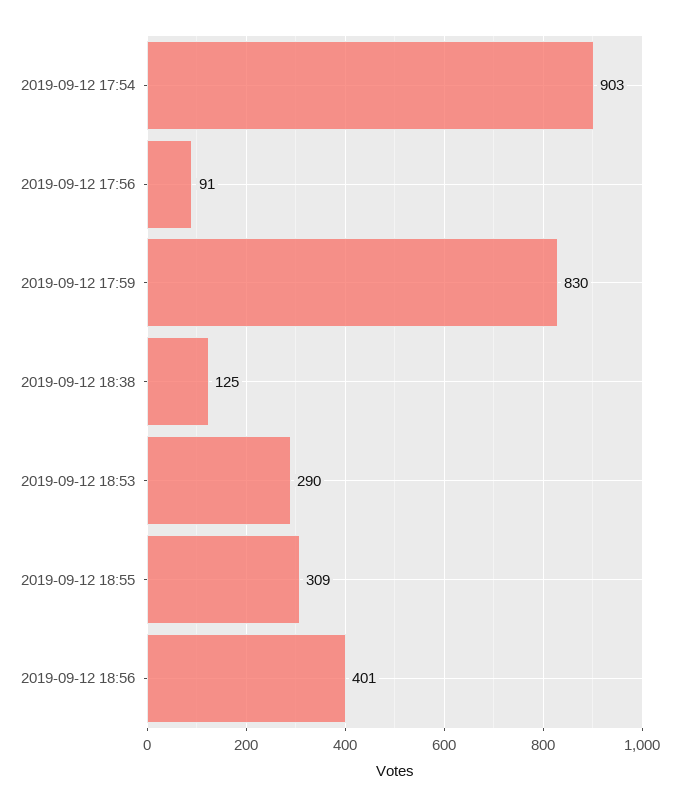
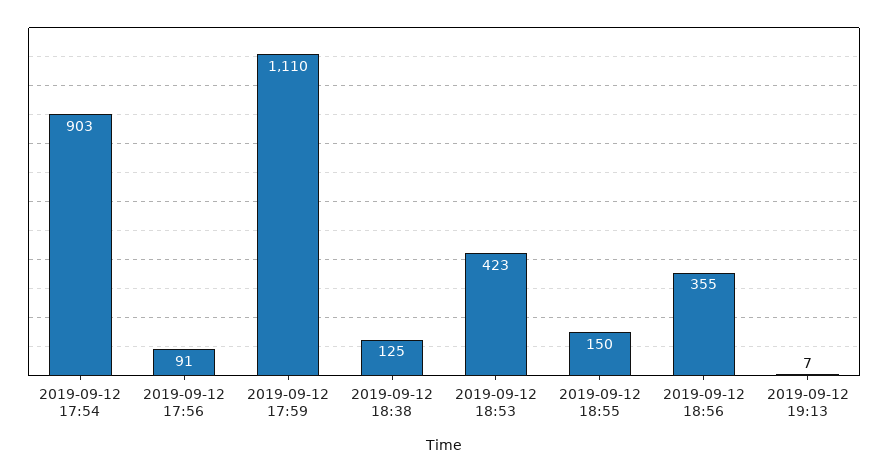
2019-09-12 17:59: 830 -> 1110
2019-09-12 18:53: 290 -> 423
2019-09-12 18:55: 309 -> 150
2019-09-12 18:56: 401 -> 355
2019-09-12 19:13: none -> 7

